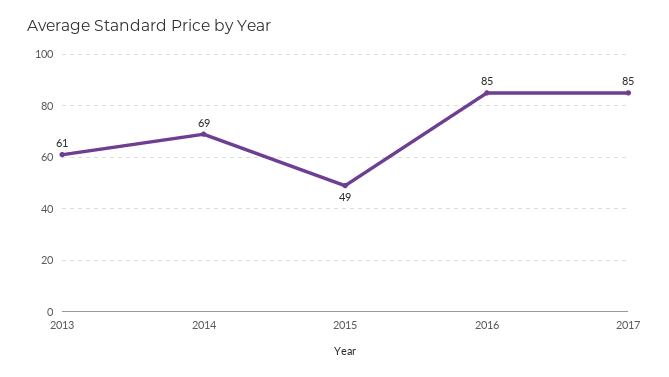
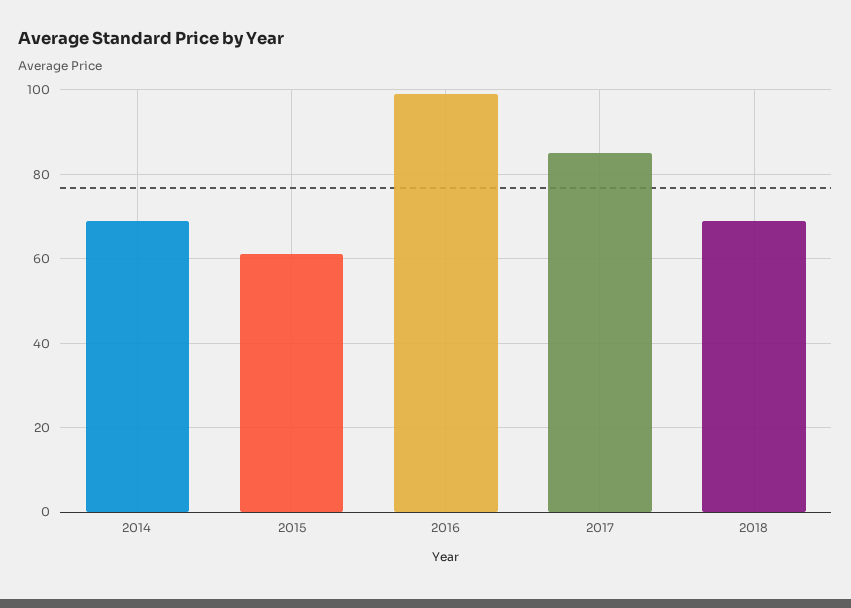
2013: 61 -> none
2015: 49 -> 60
2016: 85 -> 100
2018: none -> 70

